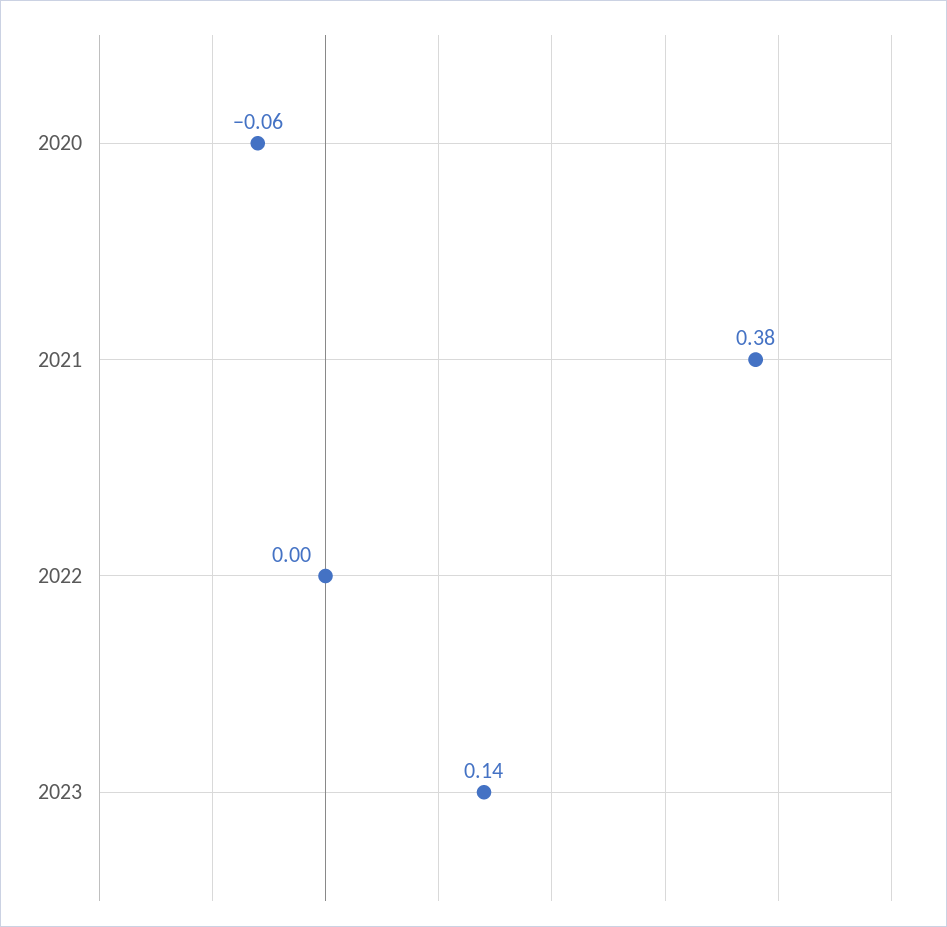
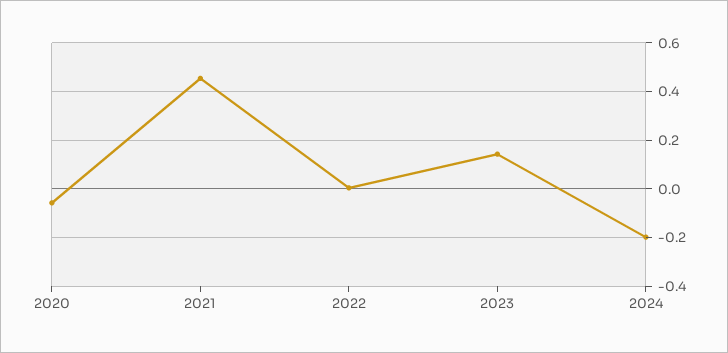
2021: 0.38 -> 0.45
2024: none -> -0.2

